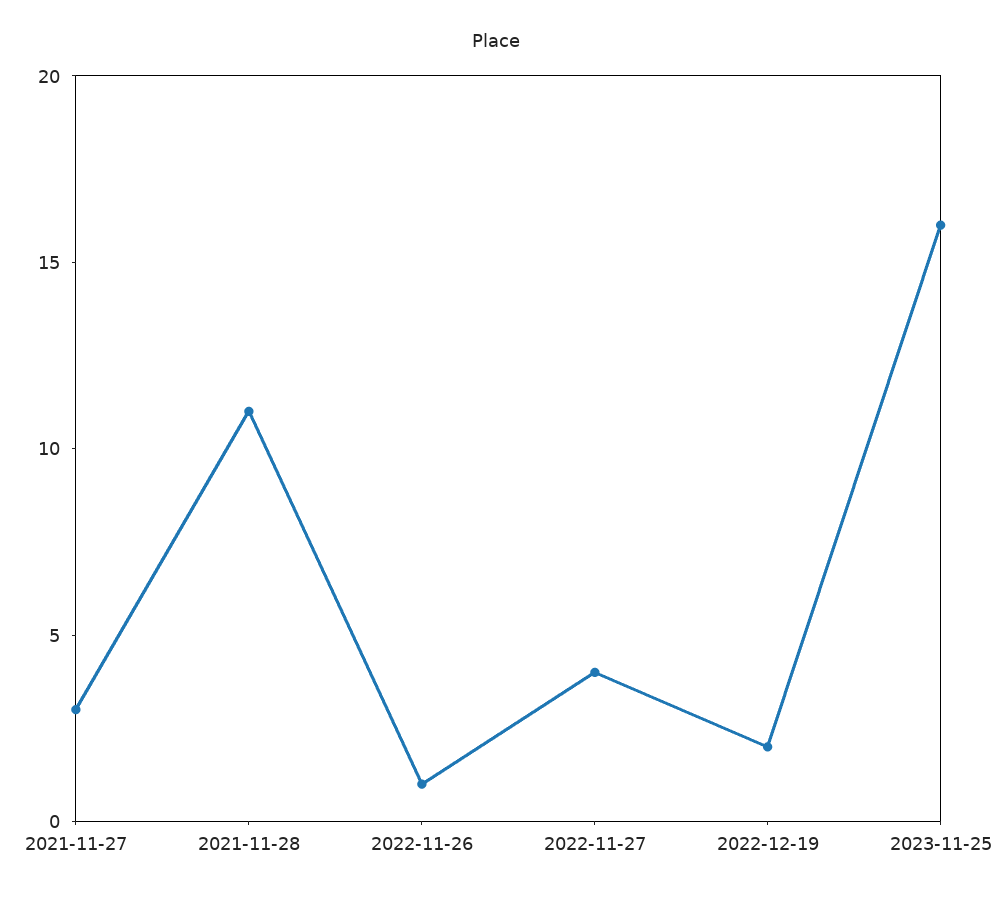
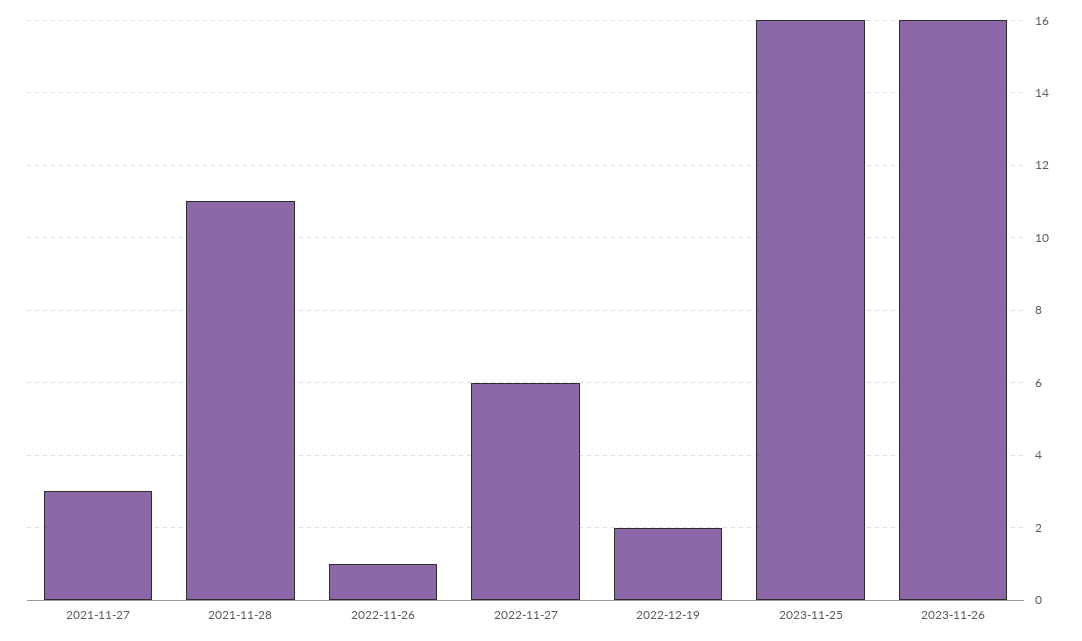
2022-11-27: 4 -> 6
2023-11-26: none -> 16

